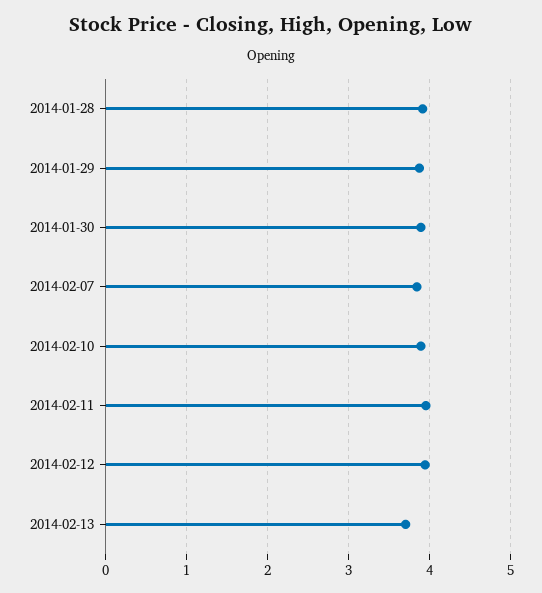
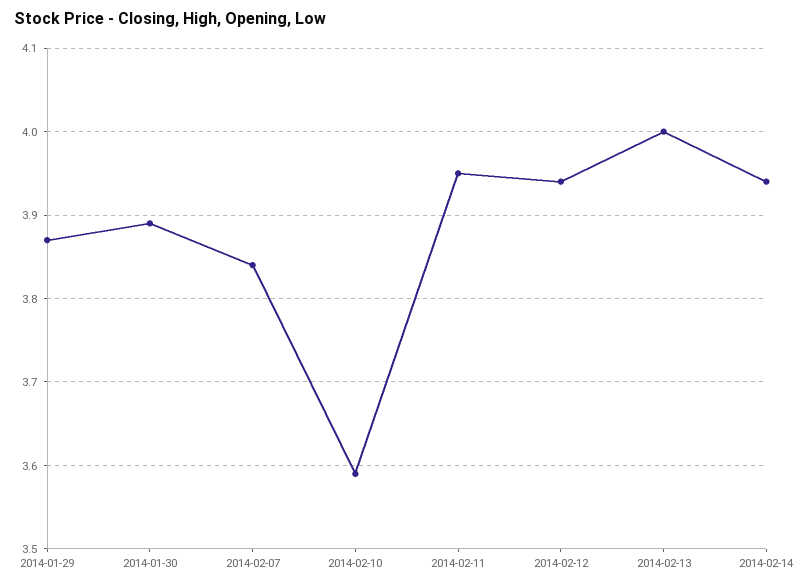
2014-01-28: 3.9 -> none
2014-02-10: 3.9 -> 3.59
2014-02-13: 3.7 -> 4
2014-02-14: none -> 3.94

